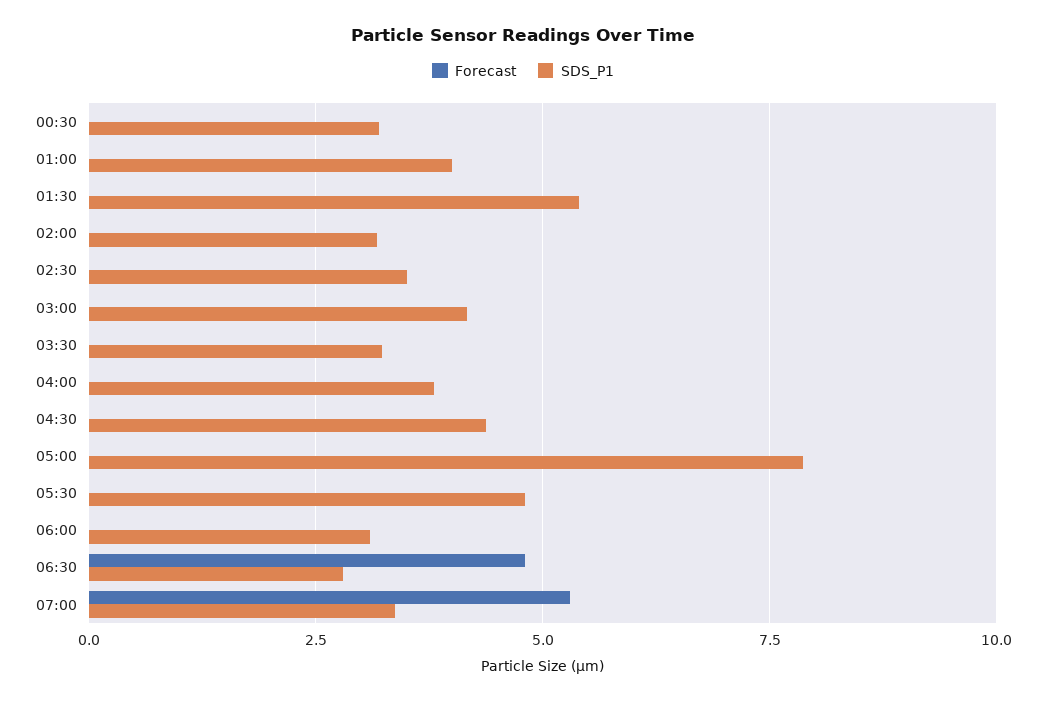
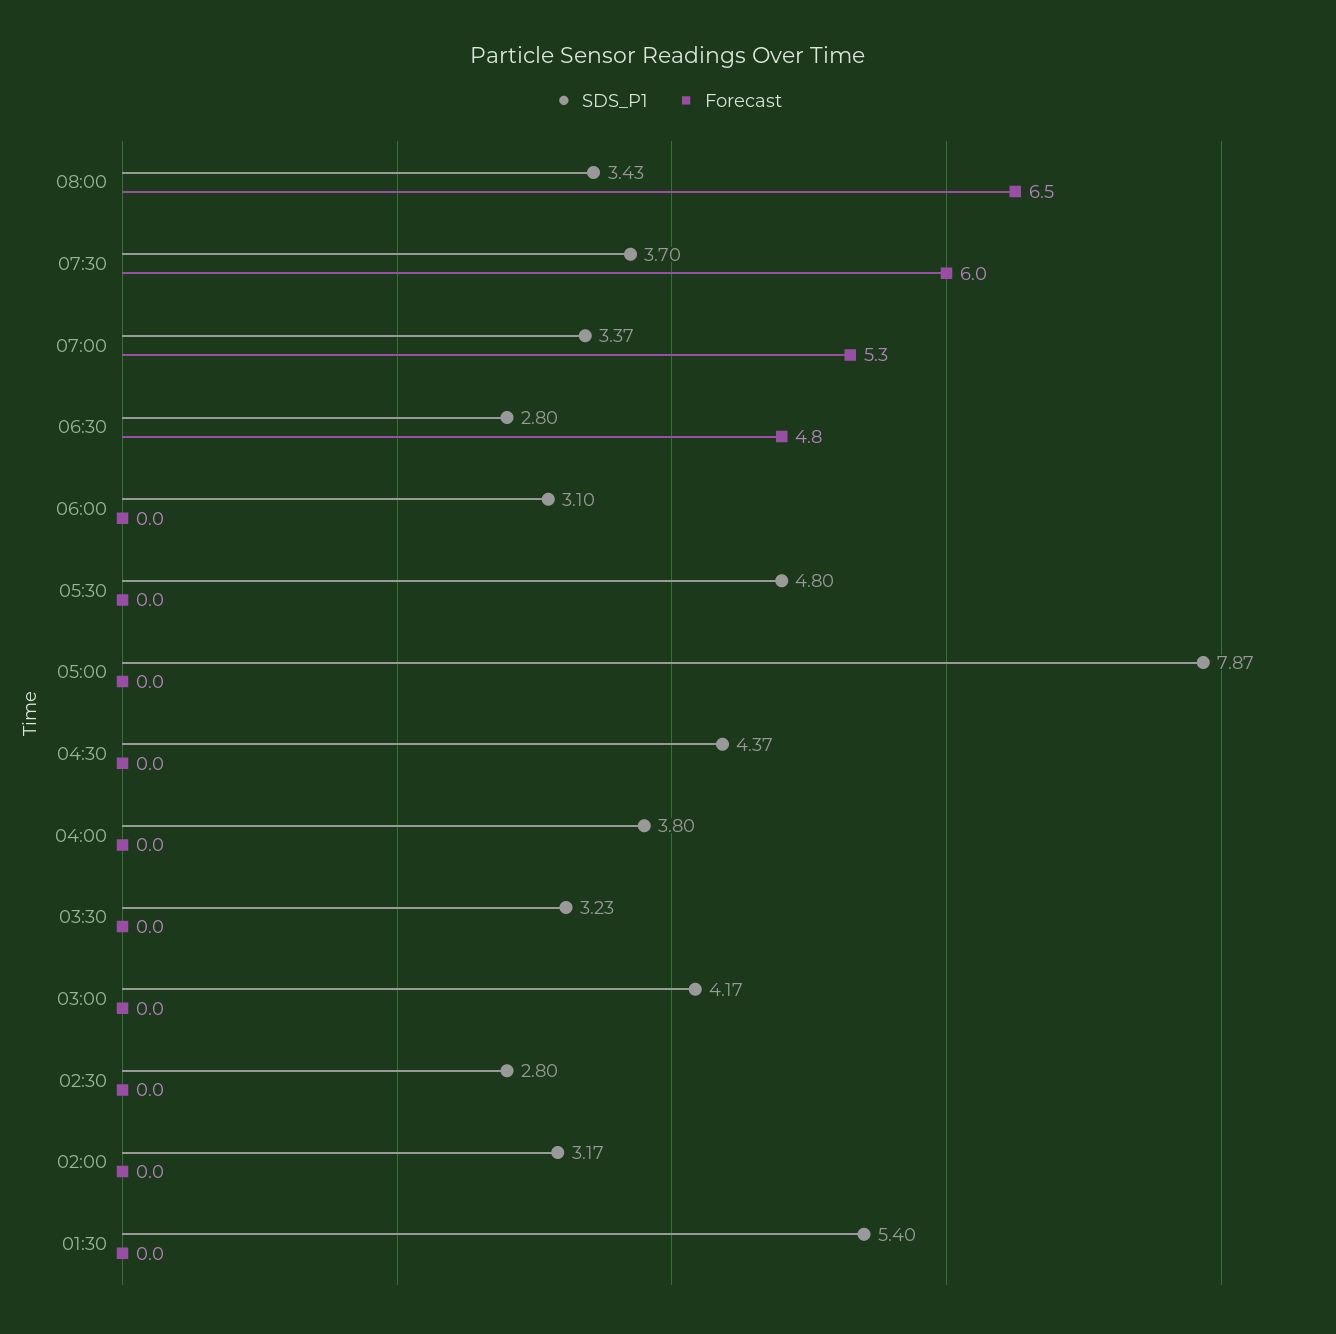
Forecast, 00:30: 0 -> none
SDS_P1, 00:30: 3.25 -> none
Forecast, 01:00: 0 -> none
SDS_P1, 01:00: 4 -> none
SDS_P1, 02:30: 3.5 -> 2.8
SDS_P1, 08:00: none -> 3.43
Forecast, 08:00: none -> 6.5
SDS_P1, 07:30: none -> 3.7
Forecast, 07:30: none -> 6

